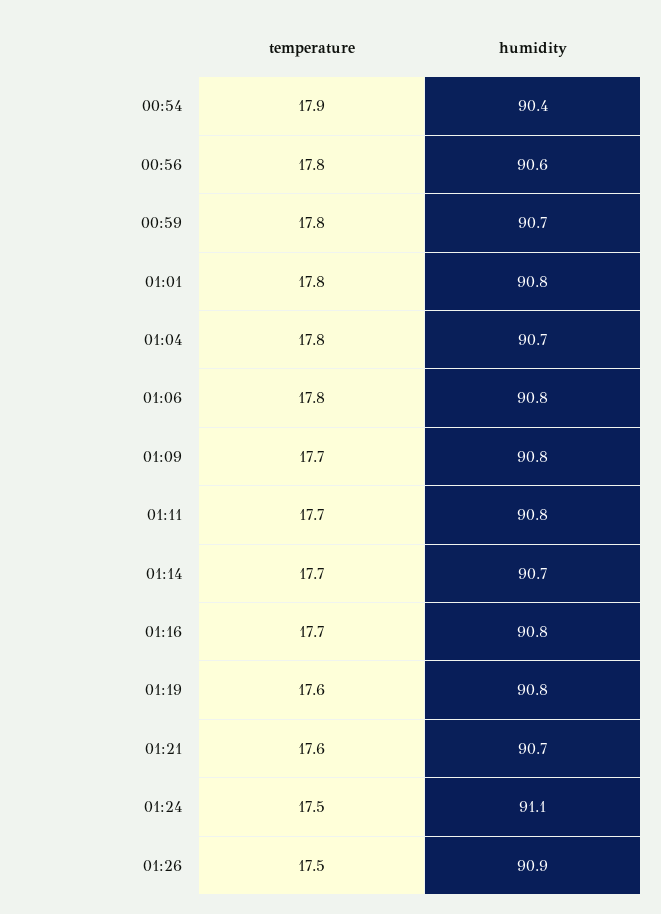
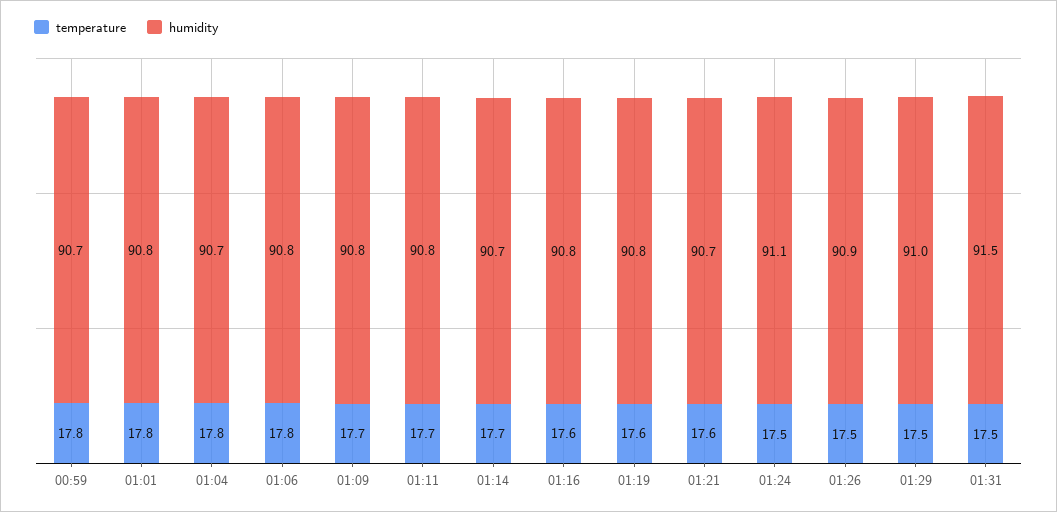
temperature, 00:54: 17.9 -> none
humidity, 00:54: 90.4 -> none
temperature, 00:56: 17.8 -> none
humidity, 00:56: 90.6 -> none
temperature, 01:16: 17.7 -> 17.6
temperature, 01:29: none -> 17.5
humidity, 01:29: none -> 91
temperature, 01:31: none -> 17.5
humidity, 01:31: none -> 91.5

